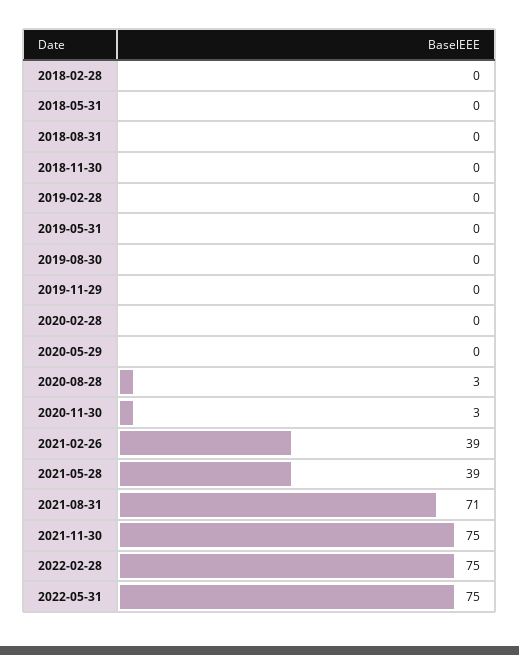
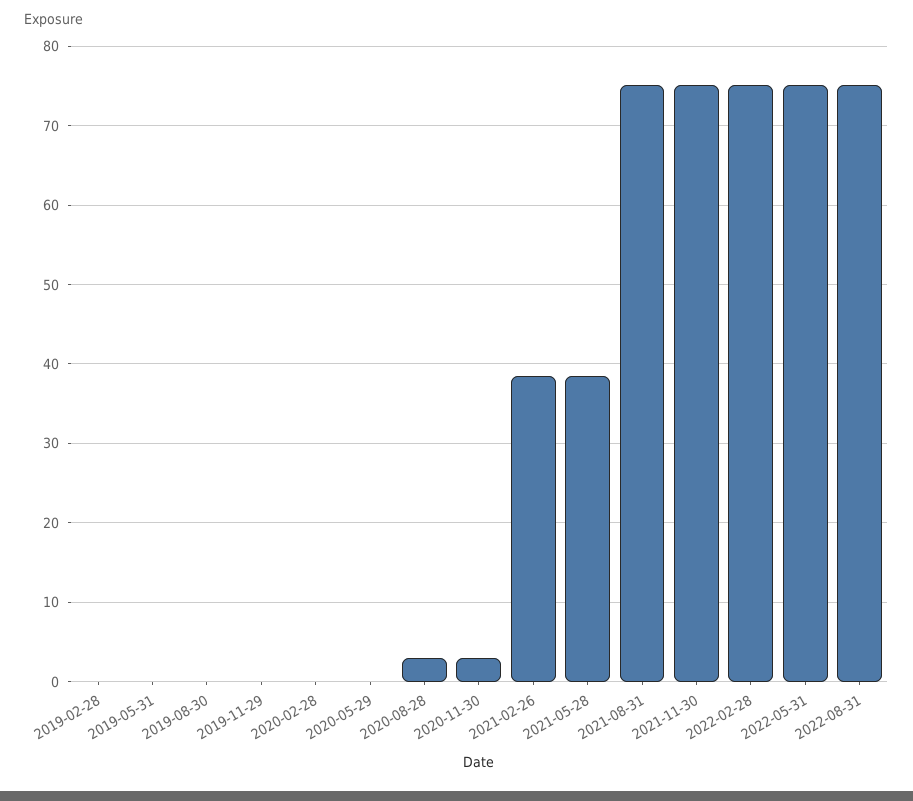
2018-02-28: 0 -> none
2018-05-31: 0 -> none
2018-08-31: 0 -> none
2018-11-30: 0 -> none
2021-08-31: 71 -> 75
2022-08-31: none -> 75

